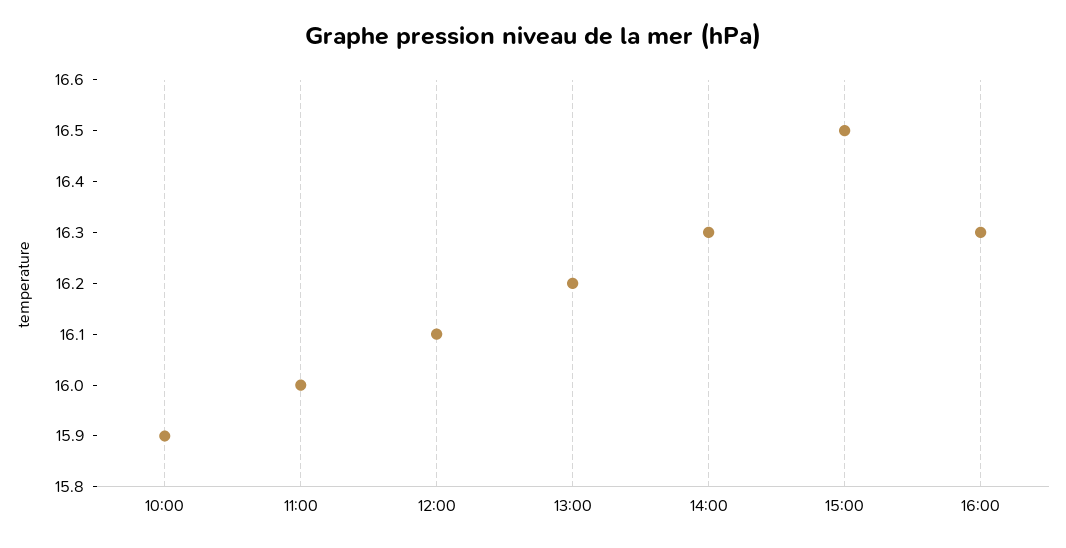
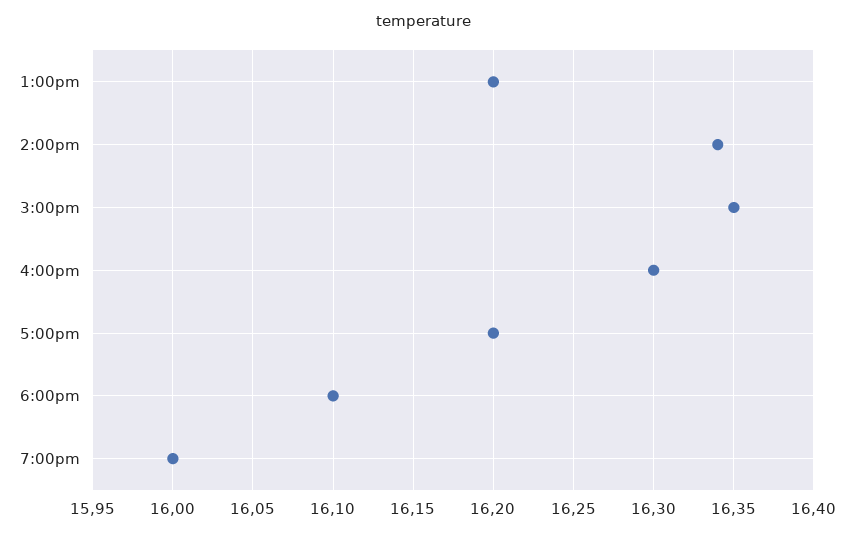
10:00: 15.9 -> none
11:00: 16 -> none
12:00: 16.1 -> none
14:00: 16.3 -> 16.34
15:00: 16.5 -> 16.35
5:00pm: none -> 16.2
6:00pm: none -> 16.1
7:00pm: none -> 16

